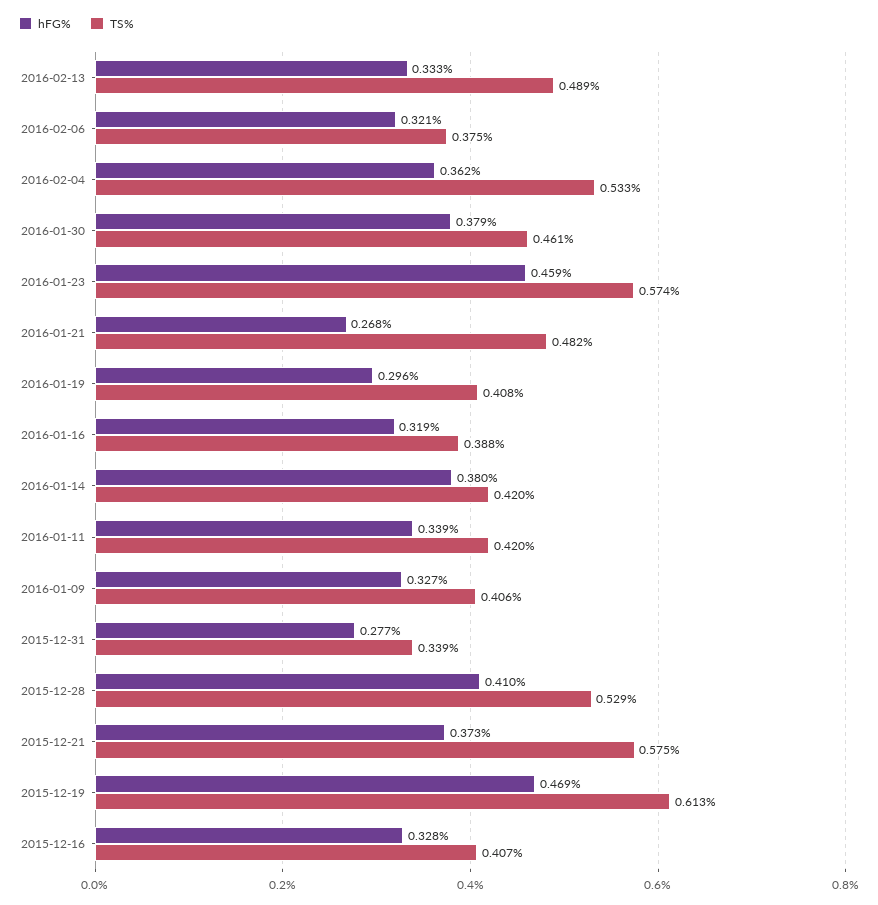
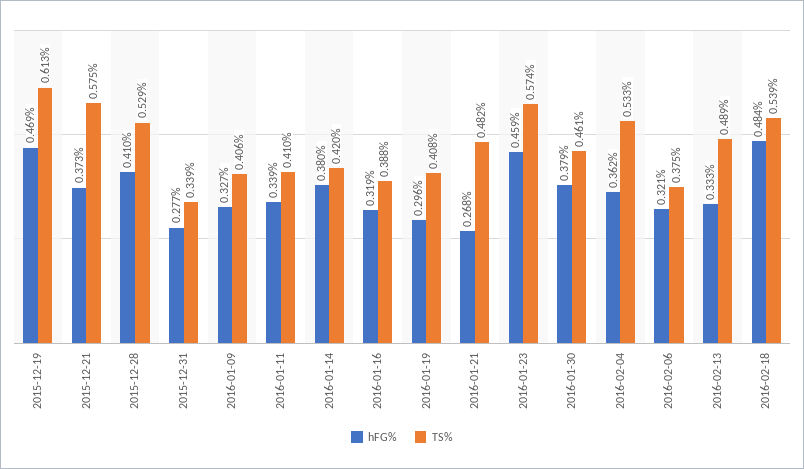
TS%, 2016-01-11: 0.42 -> 0.41
hFG%, 2015-12-16: 0.328 -> none
TS%, 2015-12-16: 0.407 -> none
hFG%, 2016-02-18: none -> 0.484
TS%, 2016-02-18: none -> 0.539

